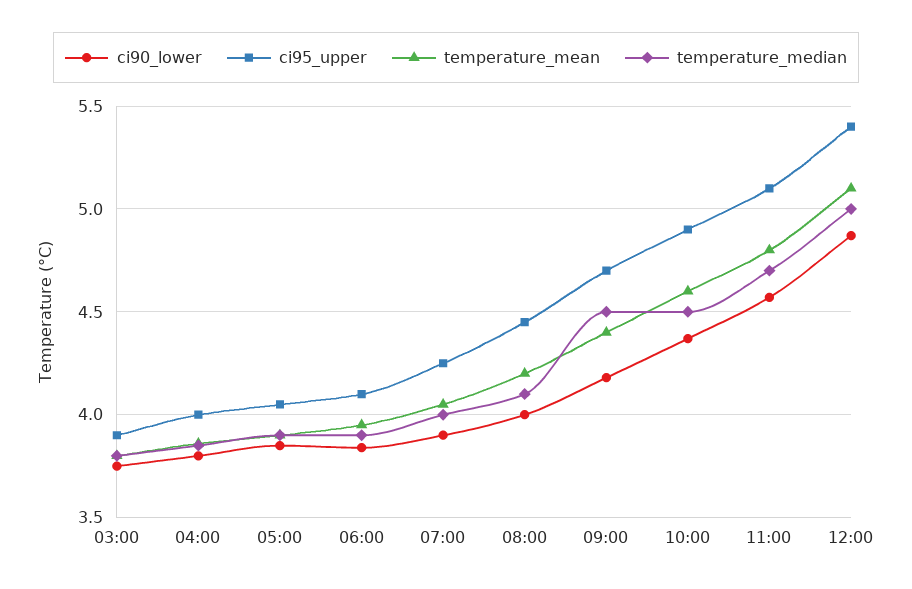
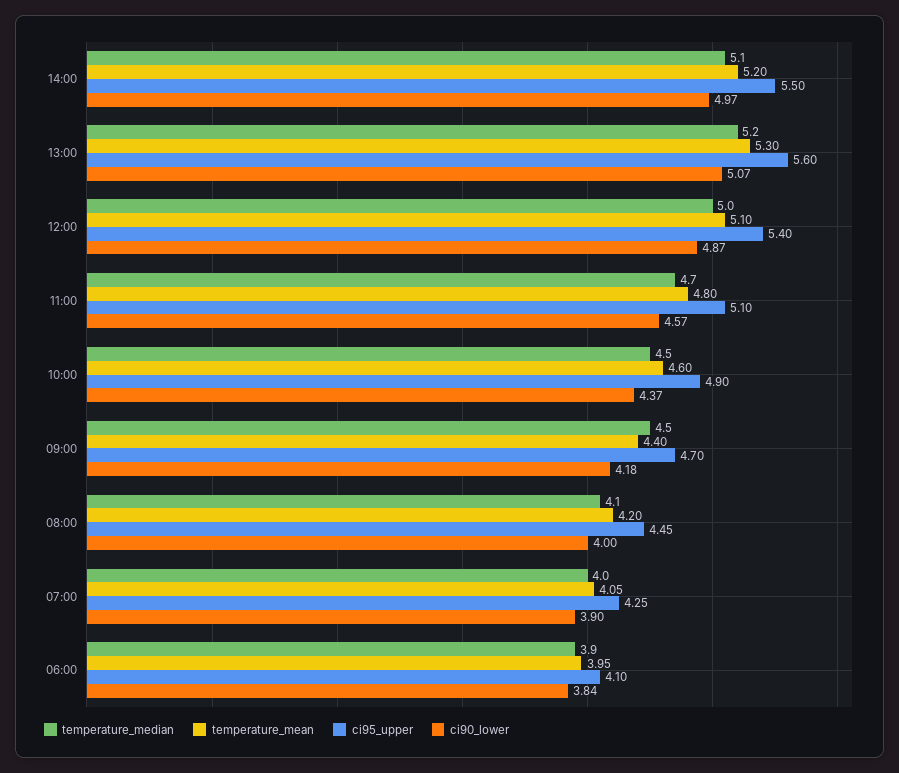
ci90_lower, 03:00: 3.75 -> none
ci95_upper, 03:00: 3.9 -> none
temperature_mean, 03:00: 3.8 -> none
temperature_median, 03:00: 3.8 -> none
ci90_lower, 04:00: 3.8 -> none
ci95_upper, 04:00: 4 -> none
temperature_mean, 04:00: 3.85 -> none
temperature_median, 04:00: 3.85 -> none
ci90_lower, 05:00: 3.85 -> none
ci95_upper, 05:00: 4.05 -> none
temperature_mean, 05:00: 3.9 -> none
temperature_median, 05:00: 3.9 -> none
temperature_median, 14:00: none -> 5.1
temperature_mean, 14:00: none -> 5.2
ci95_upper, 14:00: none -> 5.5
ci90_lower, 14:00: none -> 4.97
temperature_median, 13:00: none -> 5.2
temperature_mean, 13:00: none -> 5.3
ci95_upper, 13:00: none -> 5.6
ci90_lower, 13:00: none -> 5.07

